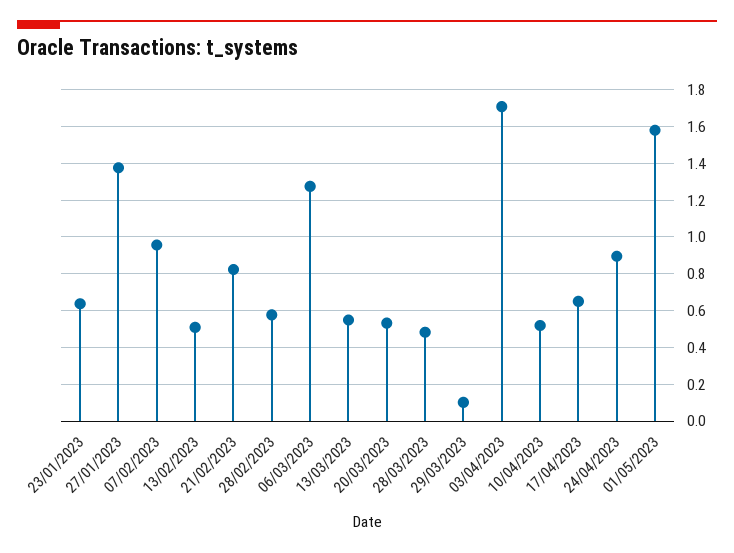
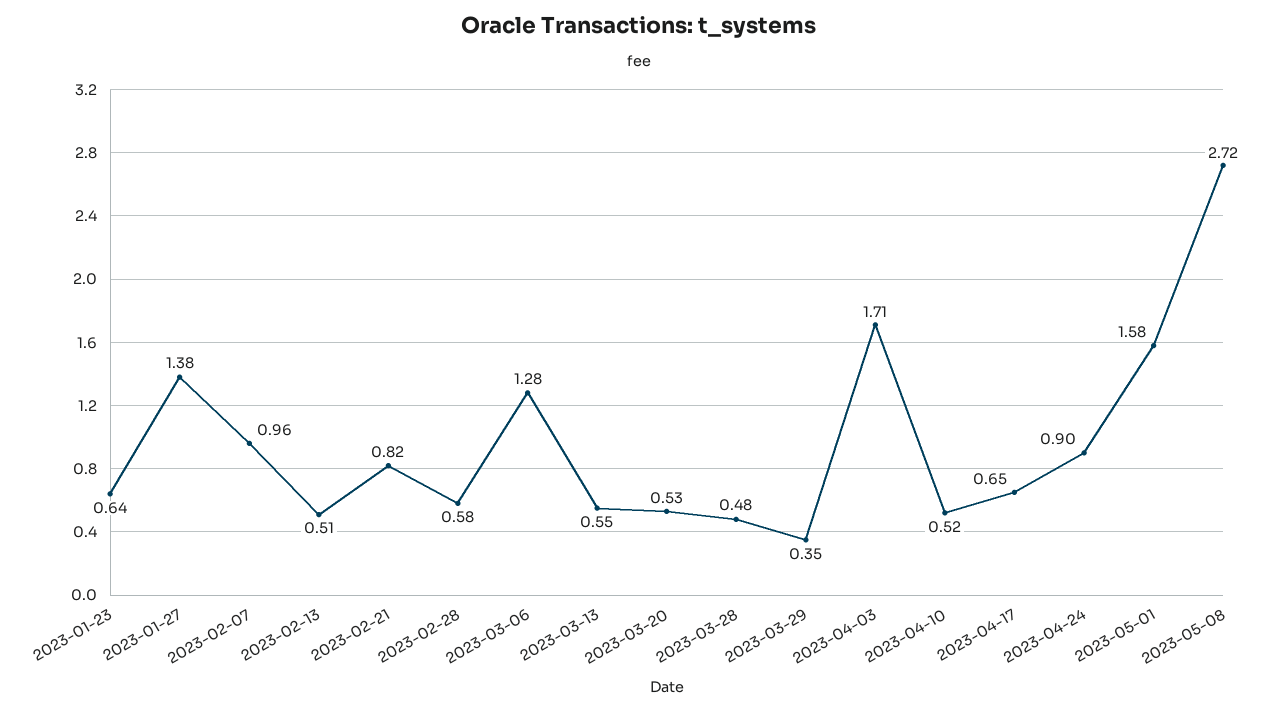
29/03/2023: 0.1 -> 0.35
2023-05-08: none -> 2.72

